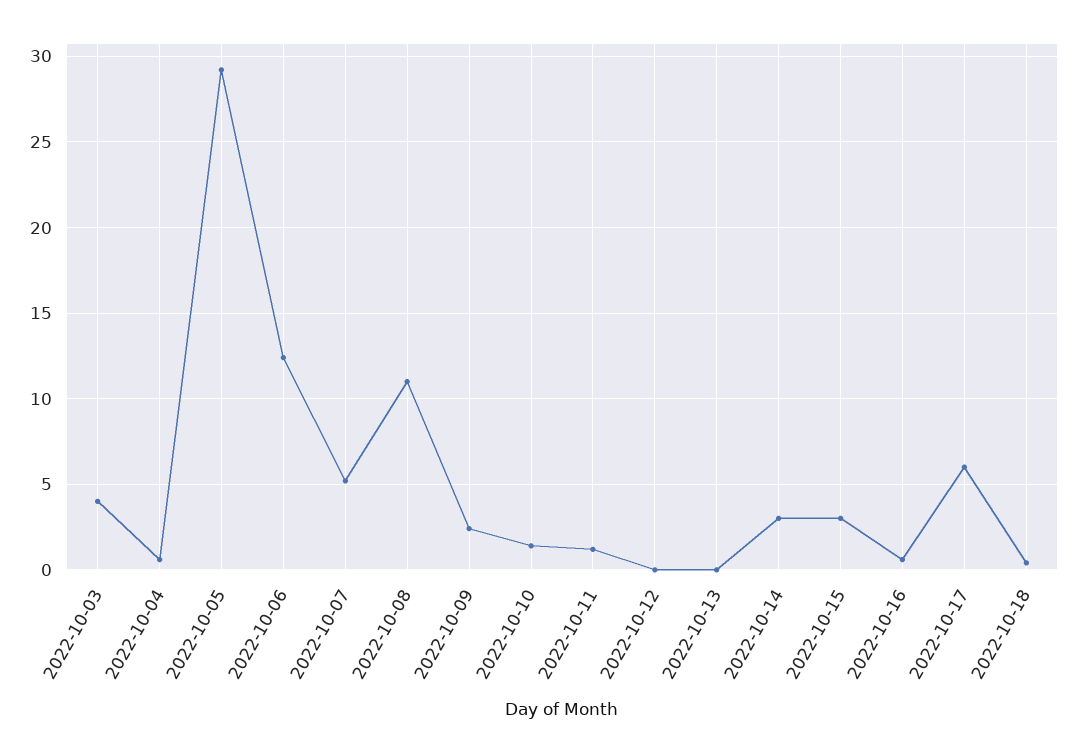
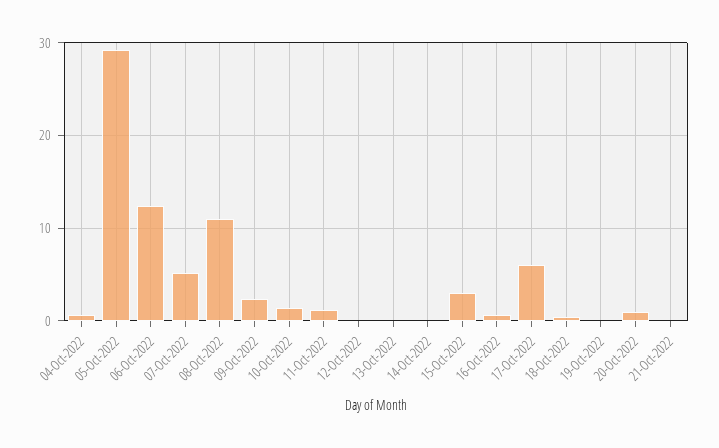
2022-10-03: 4 -> none
2022-10-14: 3 -> 0
19-Oct-2022: none -> 0
20-Oct-2022: none -> 1
21-Oct-2022: none -> 0

